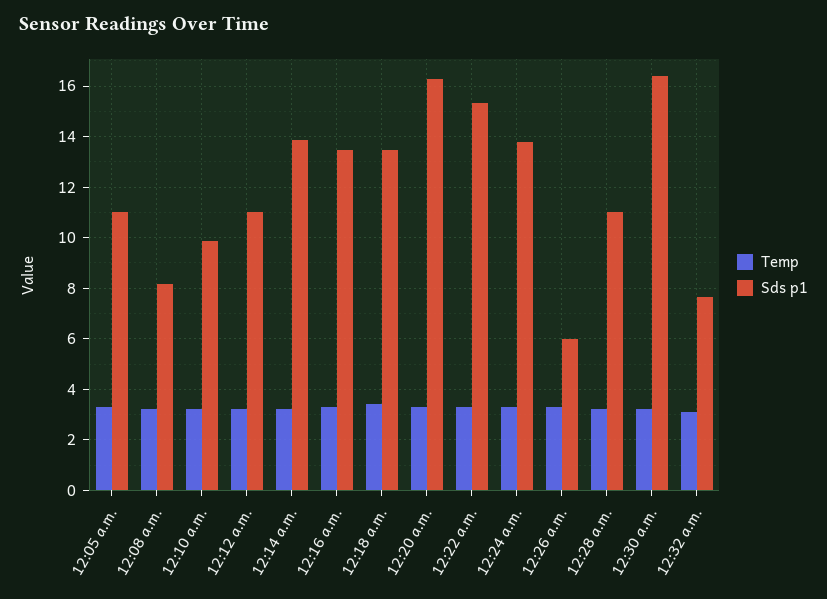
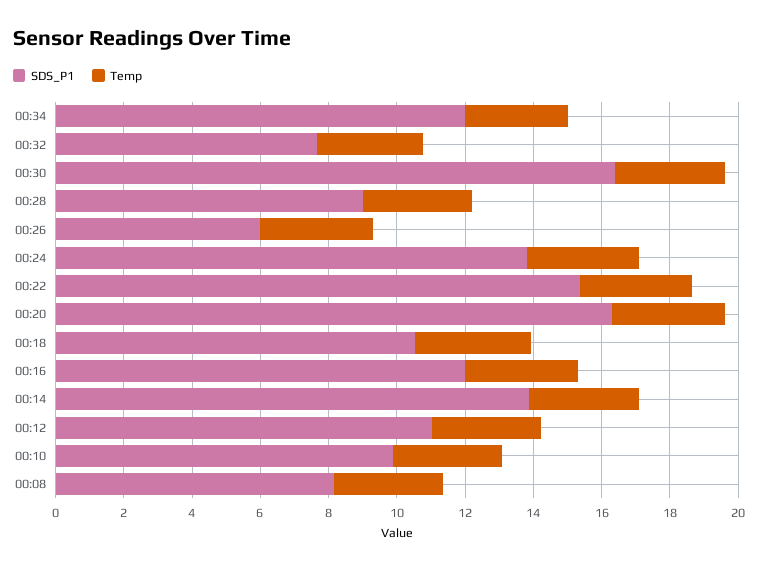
Temp, 12:05 a.m.: 3.25 -> none
Sds p1, 12:05 a.m.: 11 -> none
Sds p1, 12:16 a.m.: 13.5 -> 12
Sds p1, 12:18 a.m.: 13.5 -> 10.5
Sds p1, 12:28 a.m.: 11 -> 9
Sds p1, 00:34: none -> 12
Temp, 00:34: none -> 3

